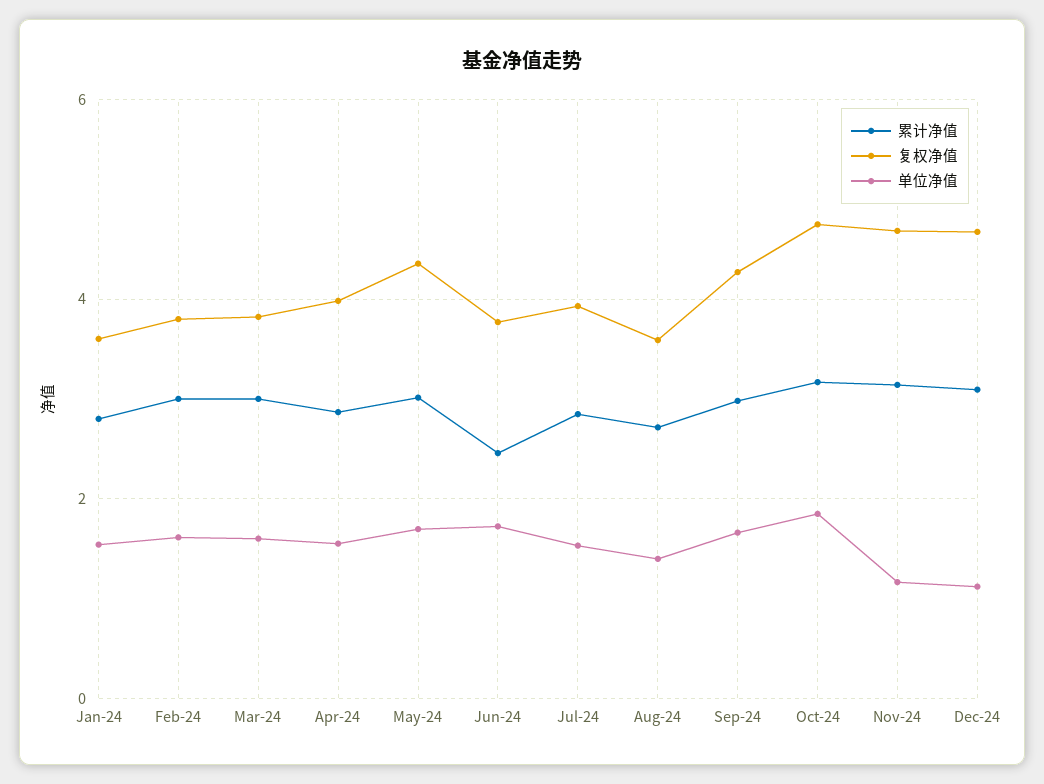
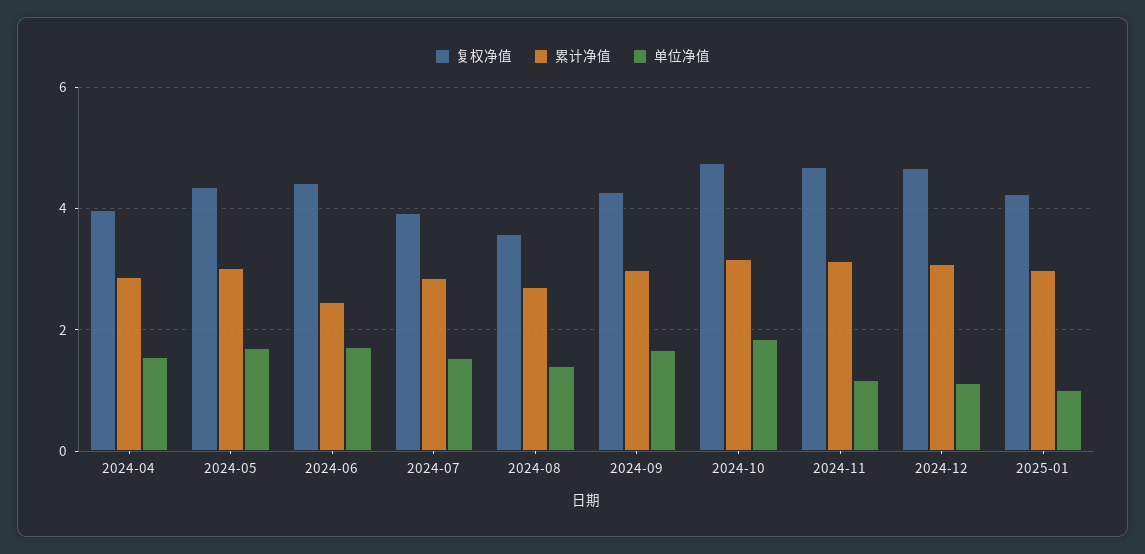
累计净值, Jan-24: 2.8 -> none
复权净值, Jan-24: 3.6 -> none
单位净值, Jan-24: 1.6 -> none
累计净值, Feb-24: 3 -> none
复权净值, Feb-24: 3.8 -> none
单位净值, Feb-24: 1.6 -> none
累计净值, Mar-24: 3 -> none
复权净值, Mar-24: 3.8 -> none
单位净值, Mar-24: 1.6 -> none
复权净值, Jun-24: 3.8 -> 4.4
复权净值, 2025-01: none -> 4.2
累计净值, 2025-01: none -> 3
单位净值, 2025-01: none -> 1

